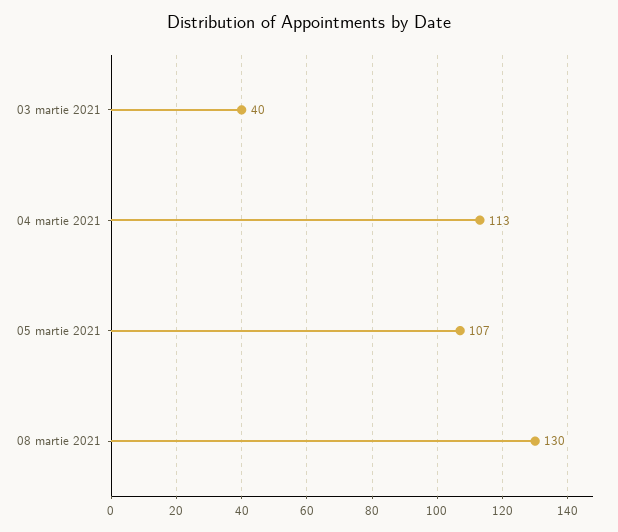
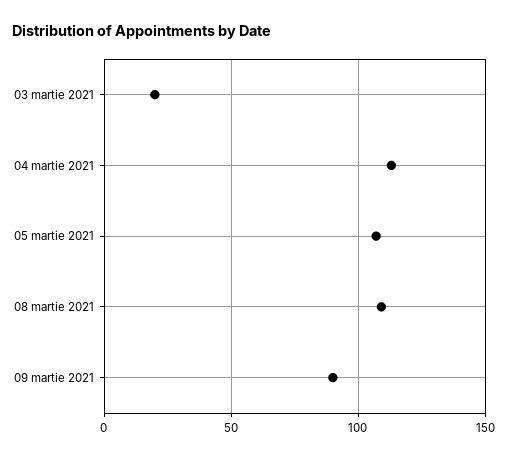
03 martie 2021: 40 -> 20
08 martie 2021: 130 -> 110
09 martie 2021: none -> 90

